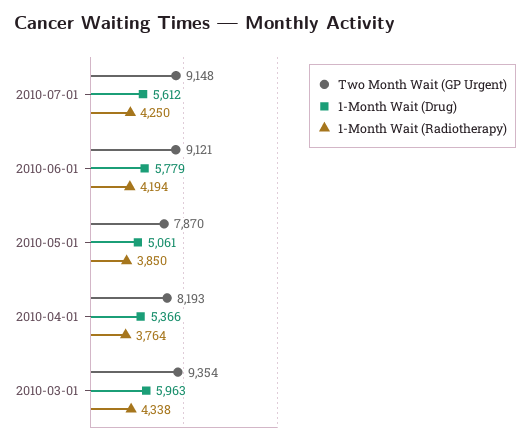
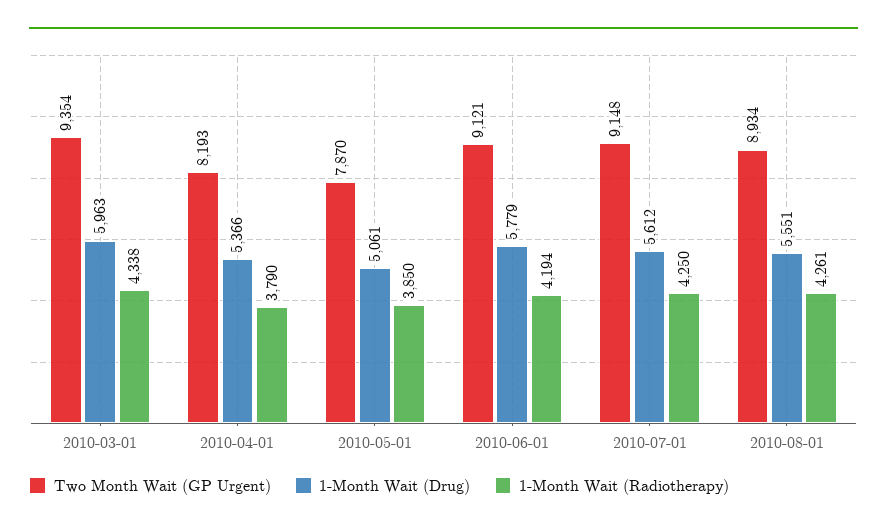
1-Month Wait (Radiotherapy), 2010-04-01: 3764 -> 3790
Two Month Wait (GP Urgent), 2010-08-01: none -> 8934
1-Month Wait (Drug), 2010-08-01: none -> 5551
1-Month Wait (Radiotherapy), 2010-08-01: none -> 4261

